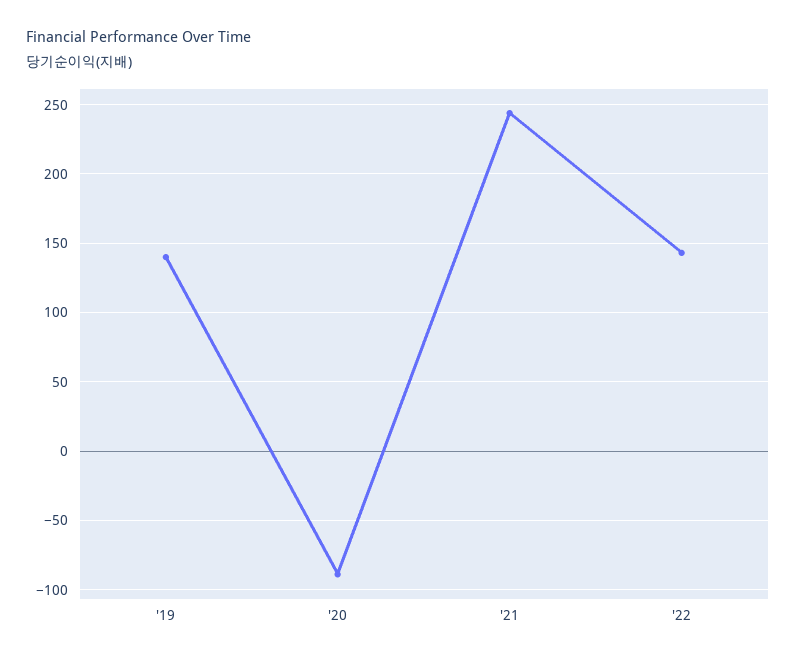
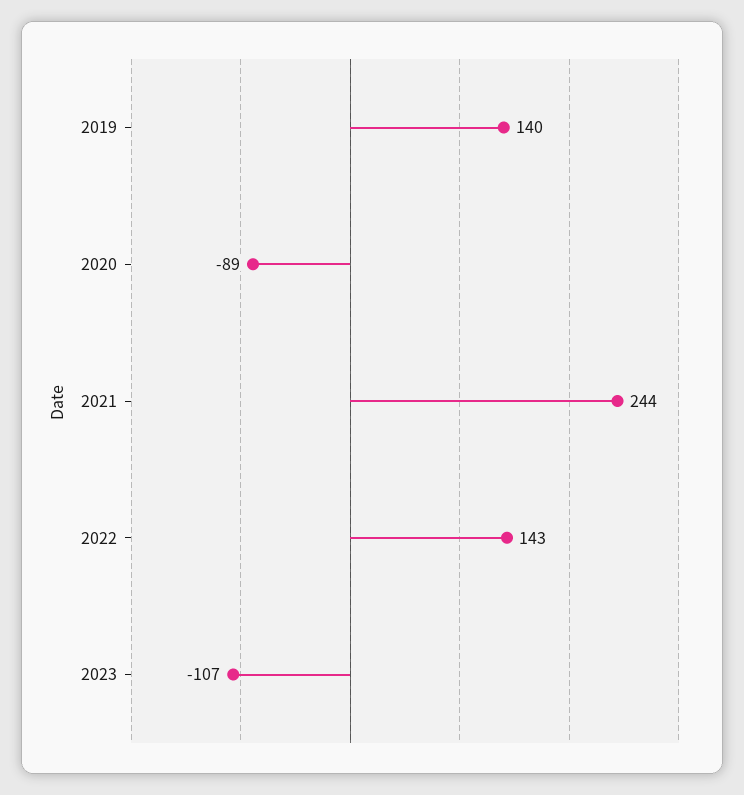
2023: none -> -107

